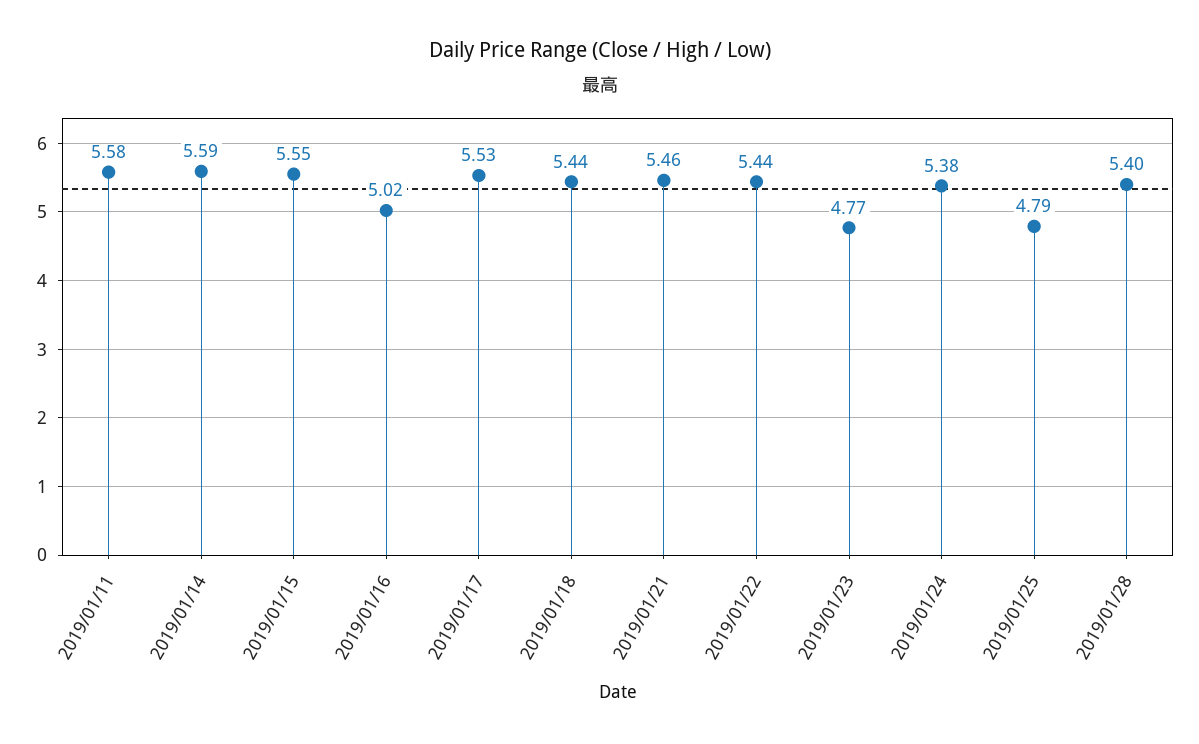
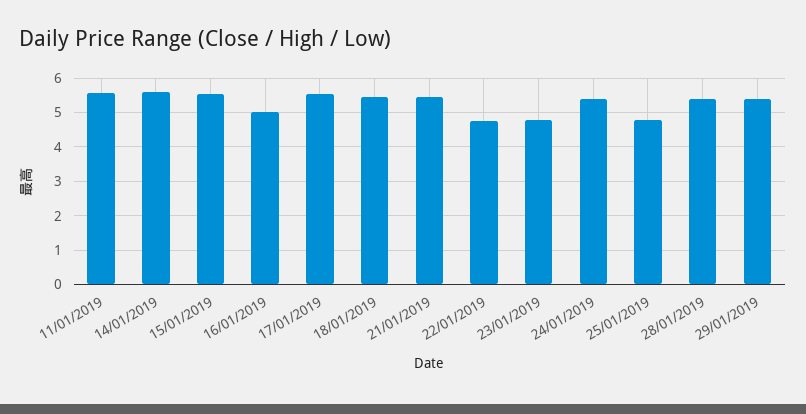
2019/01/22: 5.44 -> 4.8
29/01/2019: none -> 5.4

